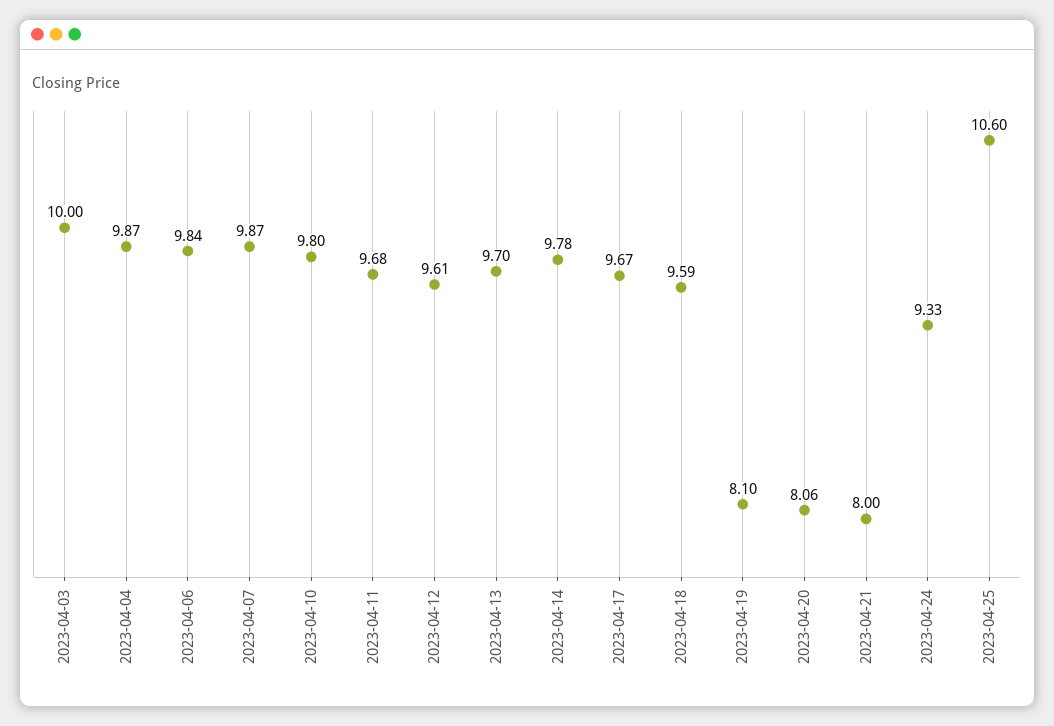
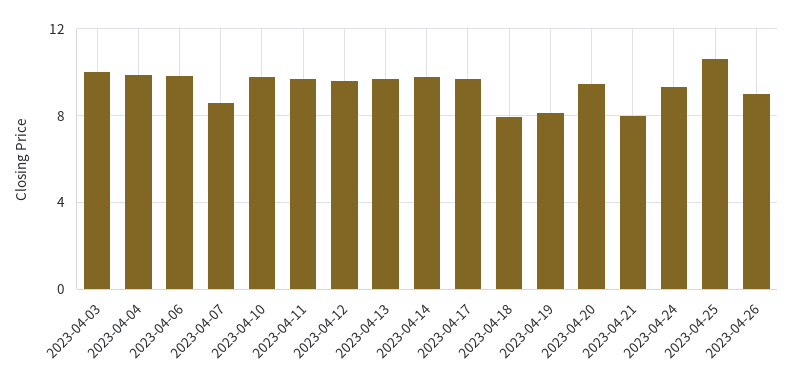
2023-04-07: 9.87 -> 8.5
2023-04-18: 9.59 -> 8
2023-04-20: 8.06 -> 9.5
2023-04-26: none -> 9

